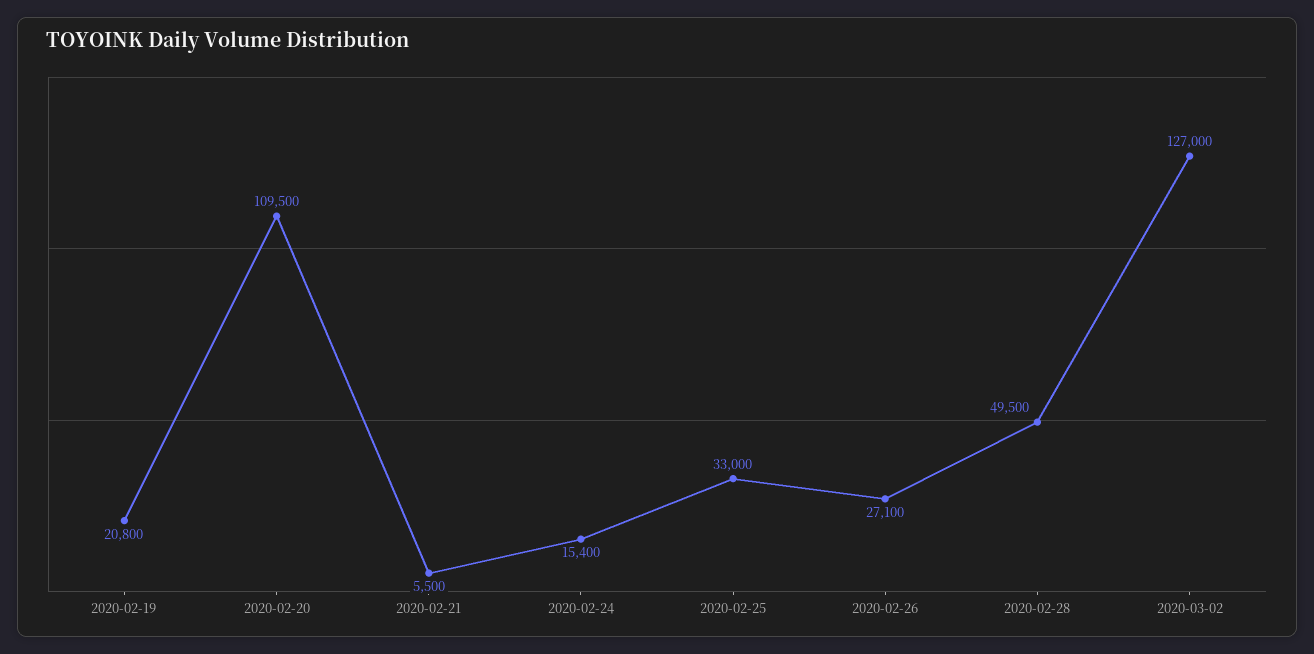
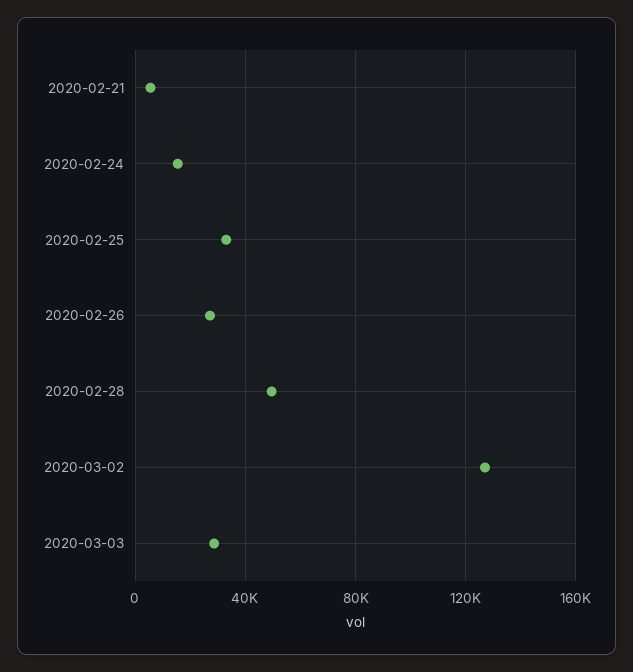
2020-02-19: 20800 -> none
2020-02-20: 109500 -> none
2020-03-03: none -> 30000

